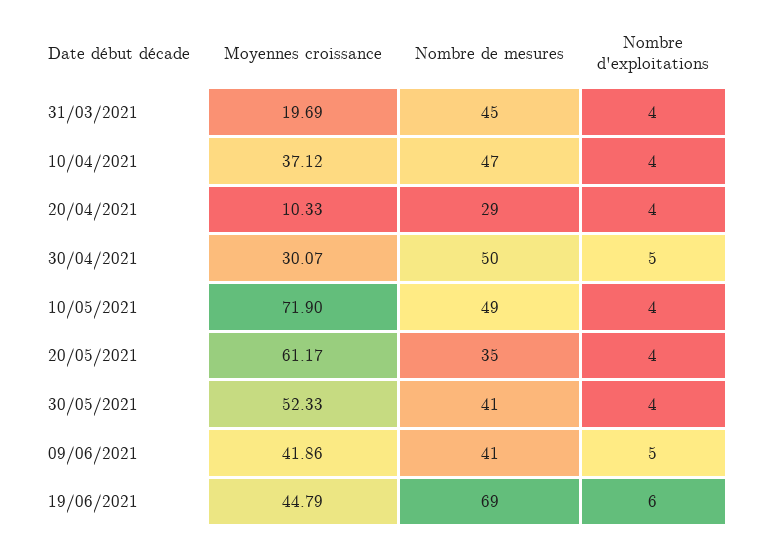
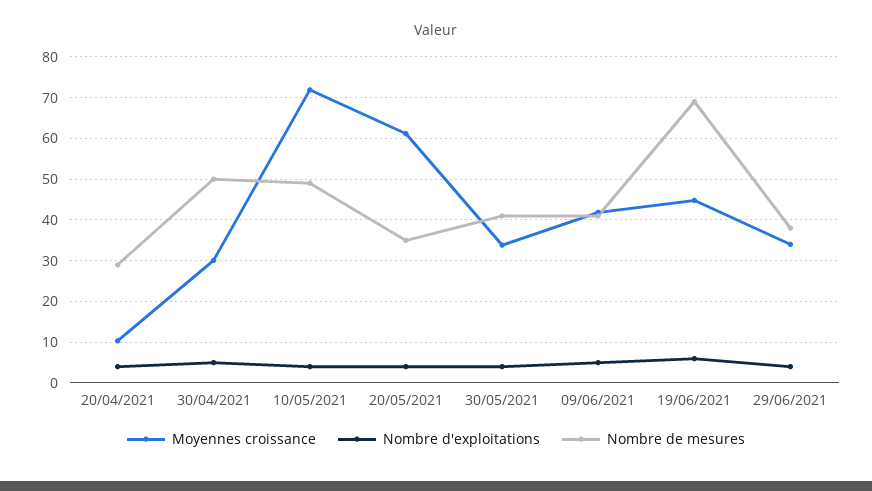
Moyennes croissance, 31/03/2021: 19.69 -> none
Nombre de mesures, 31/03/2021: 45 -> none
Nombre d'exploitations, 31/03/2021: 4 -> none
Moyennes croissance, 10/04/2021: 37.12 -> none
Nombre de mesures, 10/04/2021: 47 -> none
Nombre d'exploitations, 10/04/2021: 4 -> none
Moyennes croissance, 30/05/2021: 52.33 -> 34
Moyennes croissance, 29/06/2021: none -> 34
Nombre d'exploitations, 29/06/2021: none -> 4
Nombre de mesures, 29/06/2021: none -> 38

